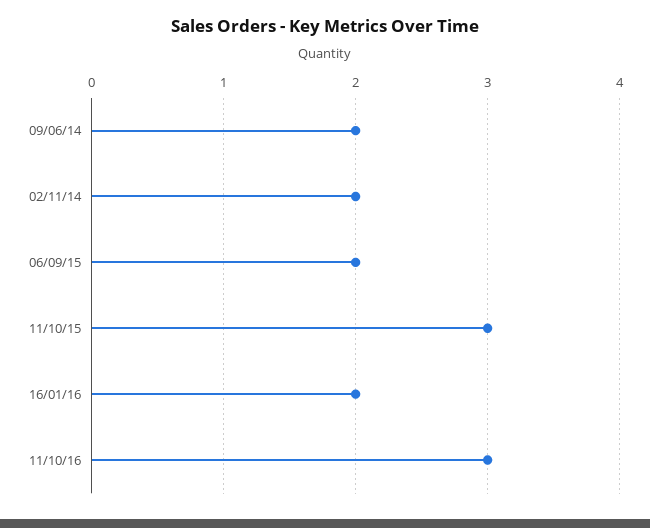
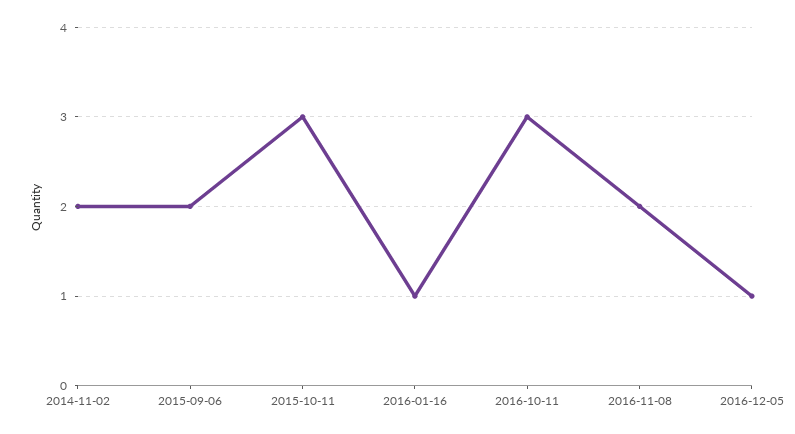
09/06/14: 2 -> none
16/01/16: 2 -> 1
2016-11-08: none -> 2
2016-12-05: none -> 1

